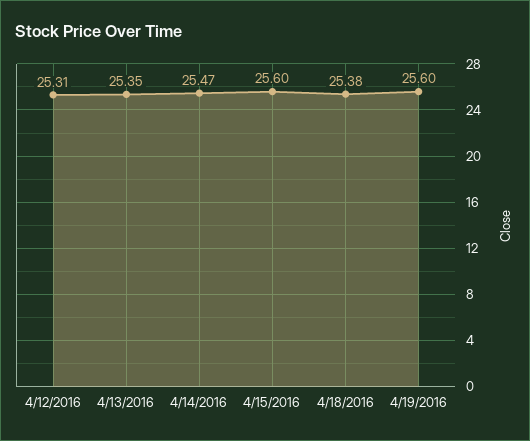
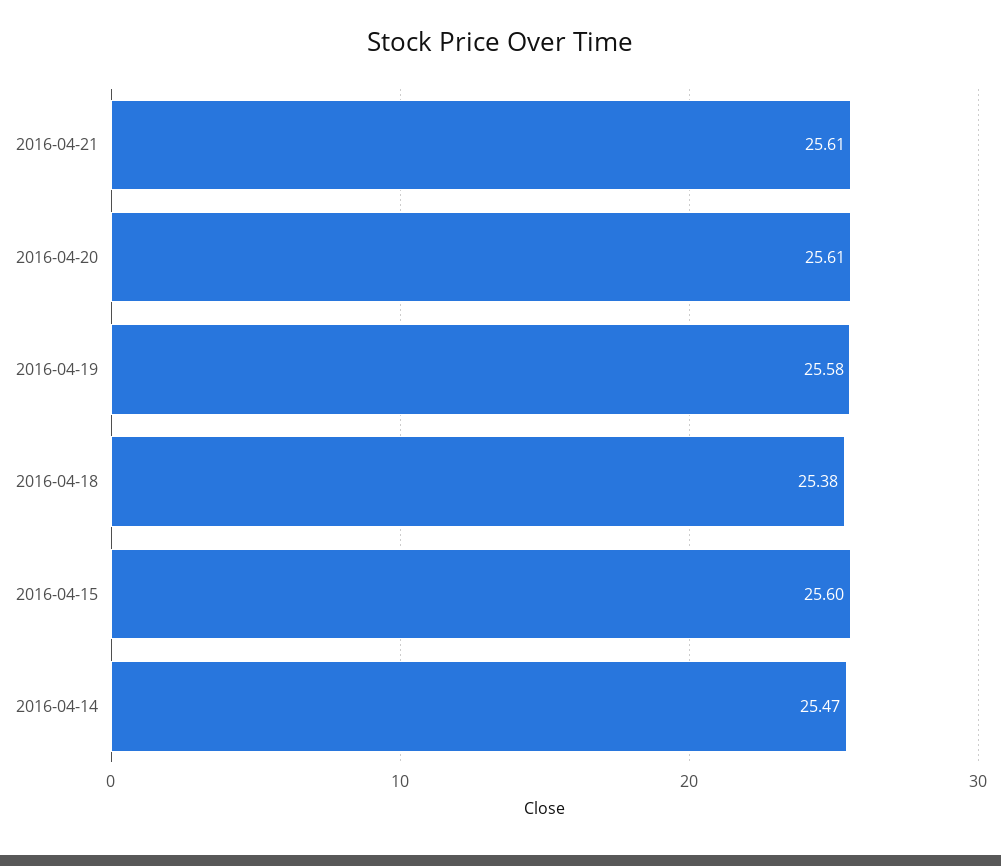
4/12/2016: 25.31 -> none
4/13/2016: 25.35 -> none
4/19/2016: 25.6 -> 25.58
2016-04-21: none -> 25.61
2016-04-20: none -> 25.61

